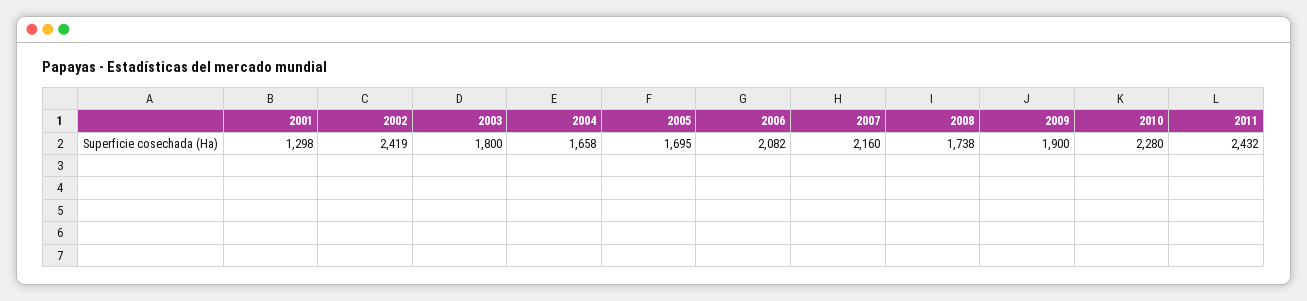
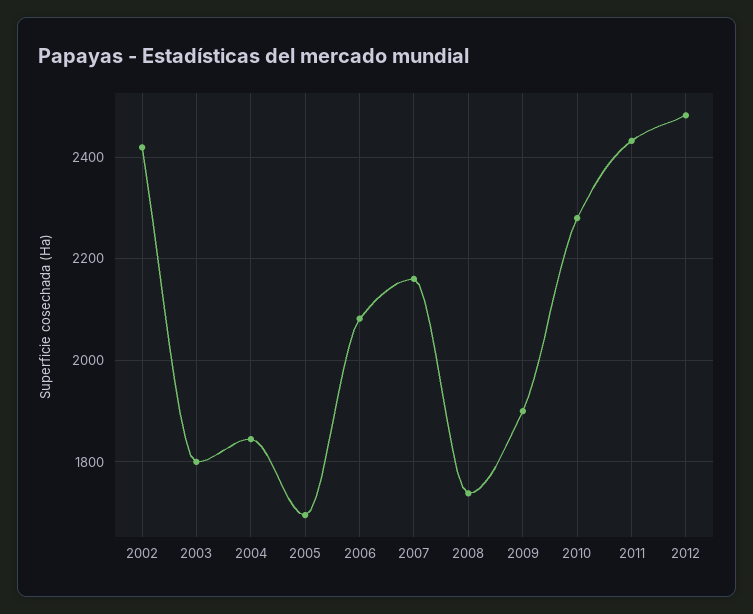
2001: 1298 -> none
2004: 1658 -> 1840
2012: none -> 2480

